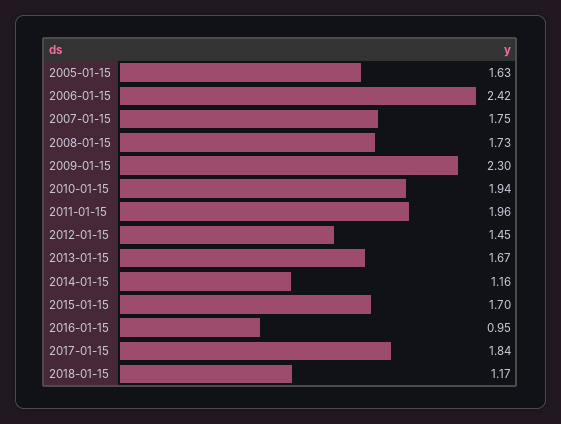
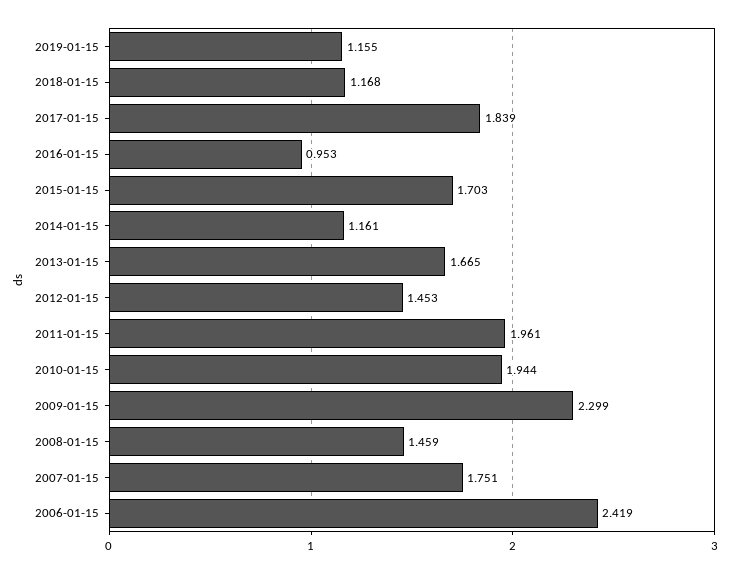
2005-01-15: 1.63 -> none
2008-01-15: 1.73 -> 1.459
2019-01-15: none -> 1.155

